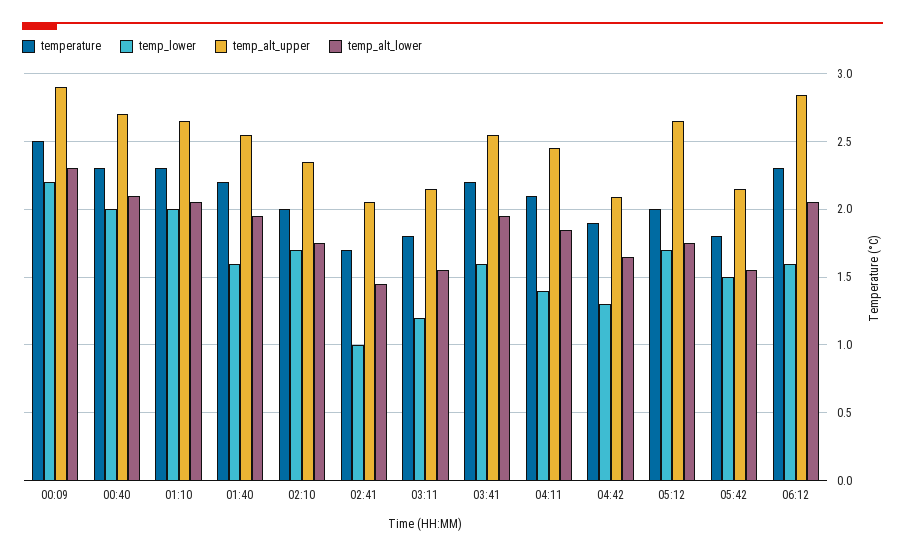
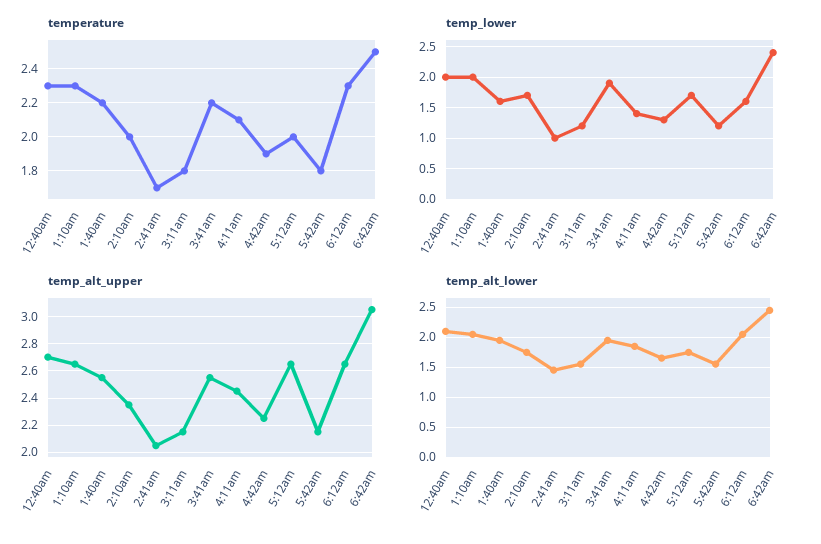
temperature, 00:09: 2.5 -> none
temp_lower, 00:09: 2.2 -> none
temp_alt_upper, 00:09: 2.9 -> none
temp_alt_lower, 00:09: 2.3 -> none
temp_lower, 03:41: 1.6 -> 1.9
temp_alt_upper, 04:42: 2.1 -> 2.25
temp_lower, 05:42: 1.5 -> 1.2
temp_alt_upper, 06:12: 2.85 -> 2.65
temperature, 6:42am: none -> 2.5
temp_lower, 6:42am: none -> 2.4
temp_alt_upper, 6:42am: none -> 3.05
temp_alt_lower, 6:42am: none -> 2.5

